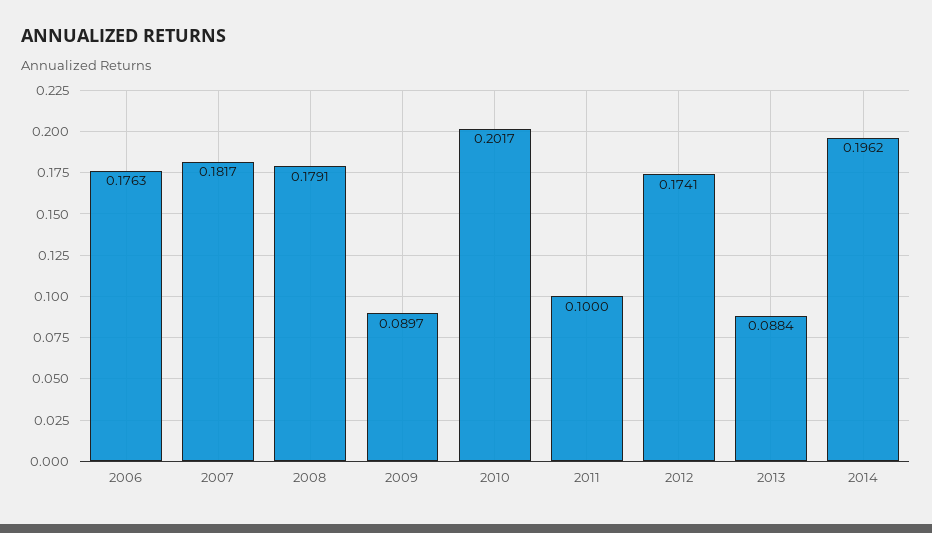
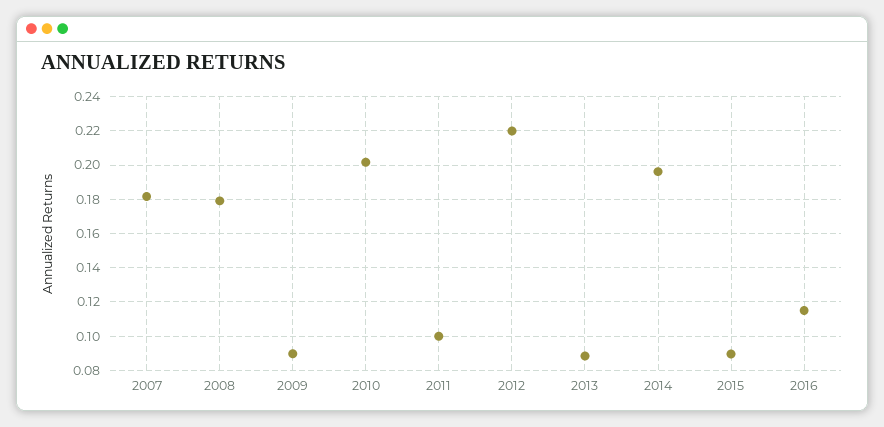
2006: 0.1763 -> none
2012: 0.1741 -> 0.22
2015: none -> 0.09
2016: none -> 0.115

